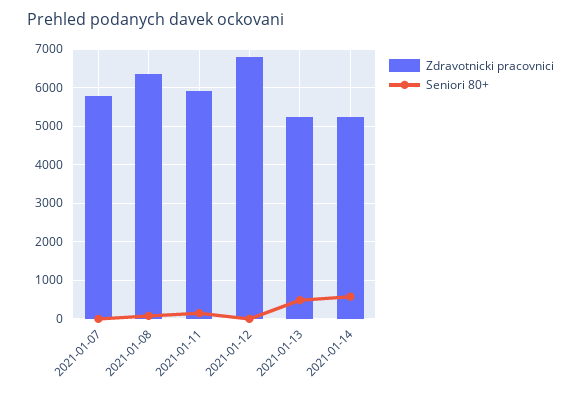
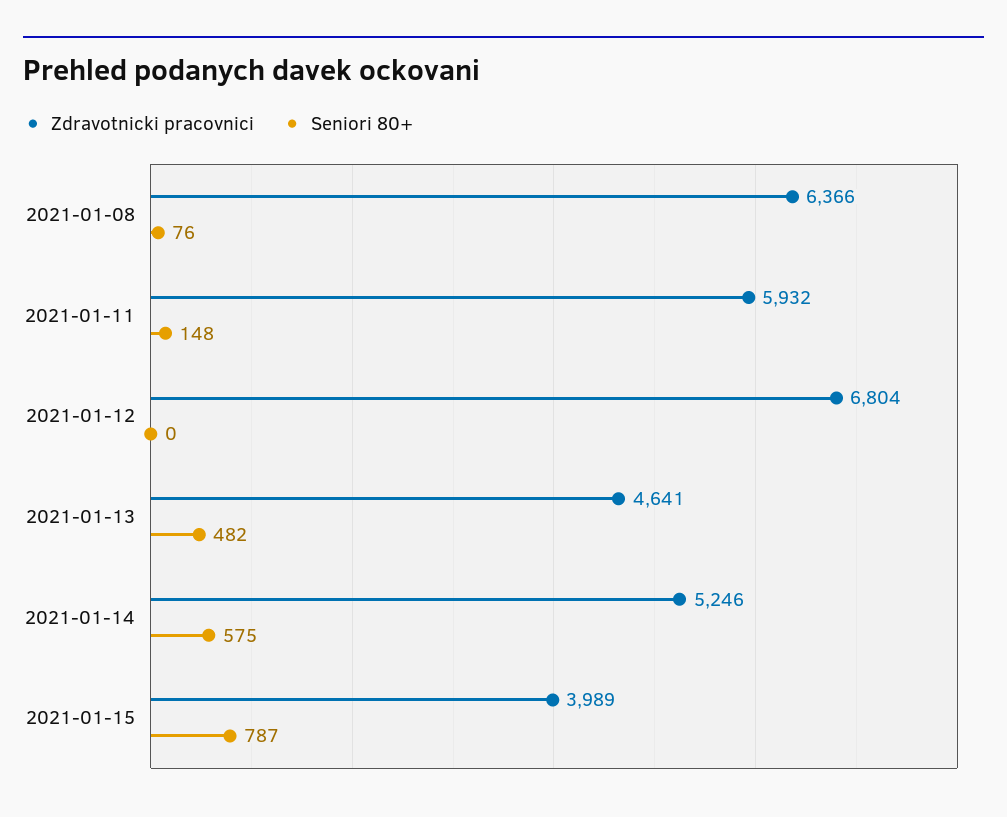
Zdravotnicki pracovnici, 2021-01-07: 5800 -> none
Seniori 80+, 2021-01-07: 0 -> none
Zdravotnicki pracovnici, 2021-01-13: 5200 -> 4641
Zdravotnicki pracovnici, 2021-01-15: none -> 3989
Seniori 80+, 2021-01-15: none -> 787

